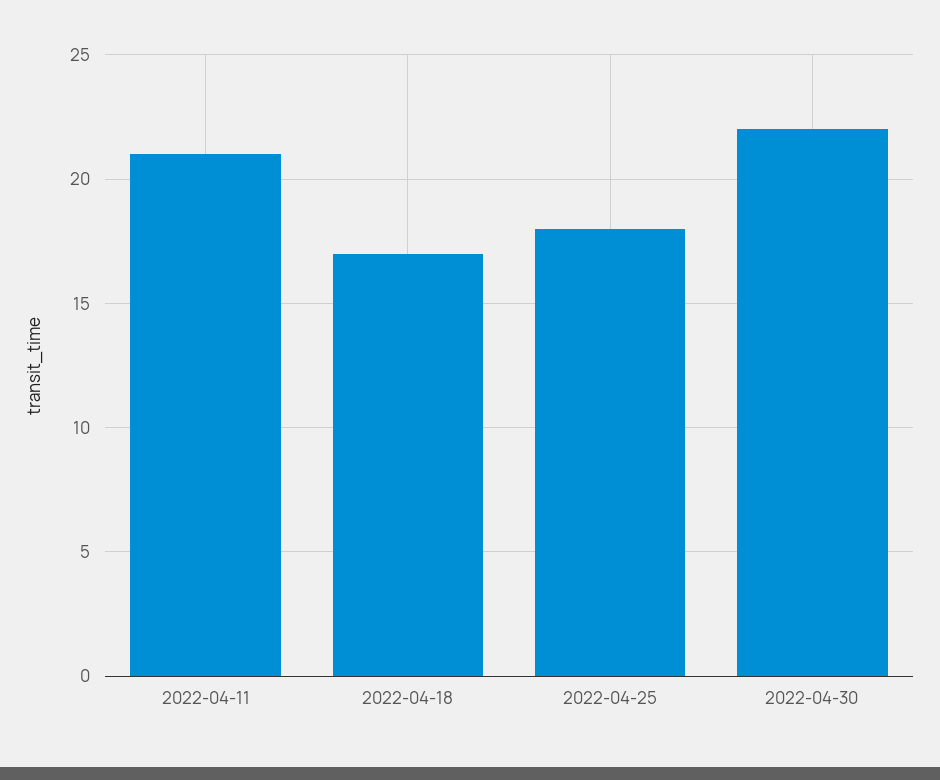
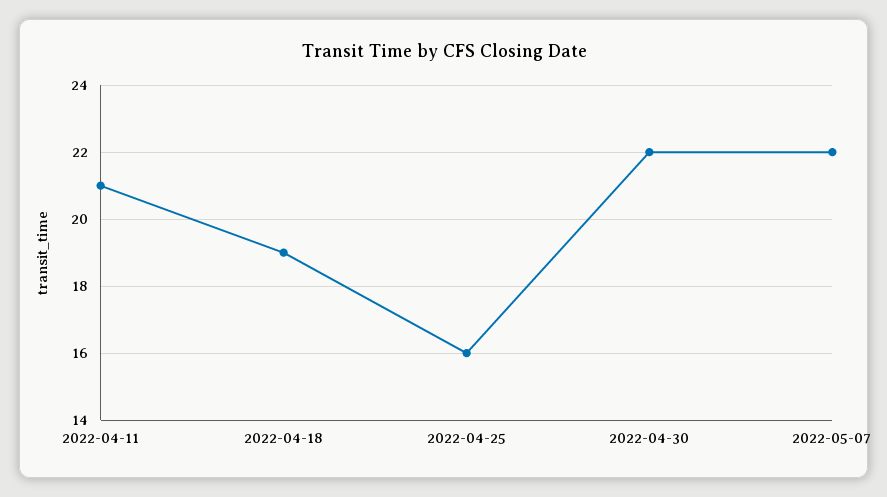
2022-04-18: 17 -> 19
2022-04-25: 18 -> 16
2022-05-07: none -> 22

